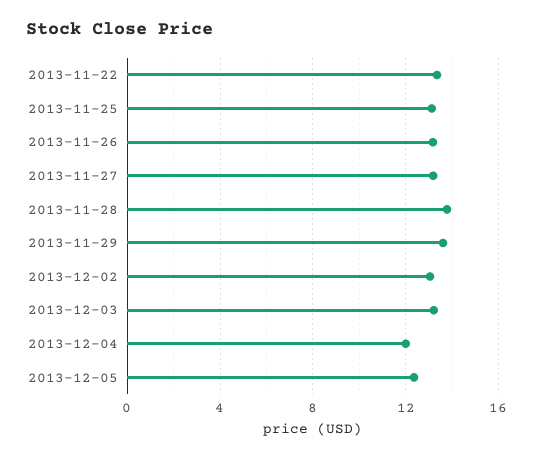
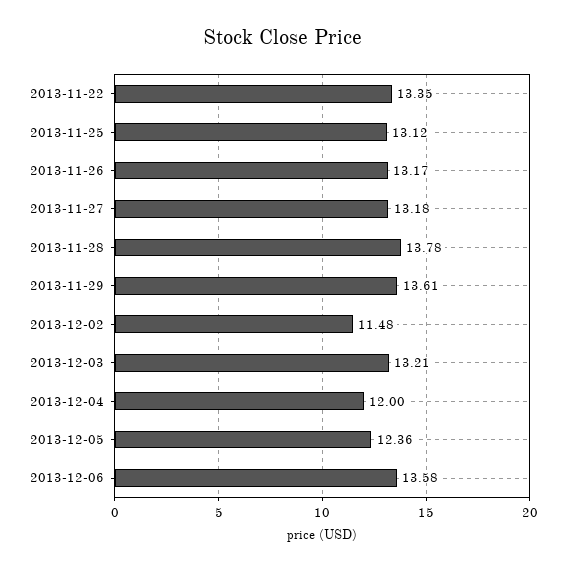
2013-12-02: 13 -> 11.48
2013-12-06: none -> 13.58

